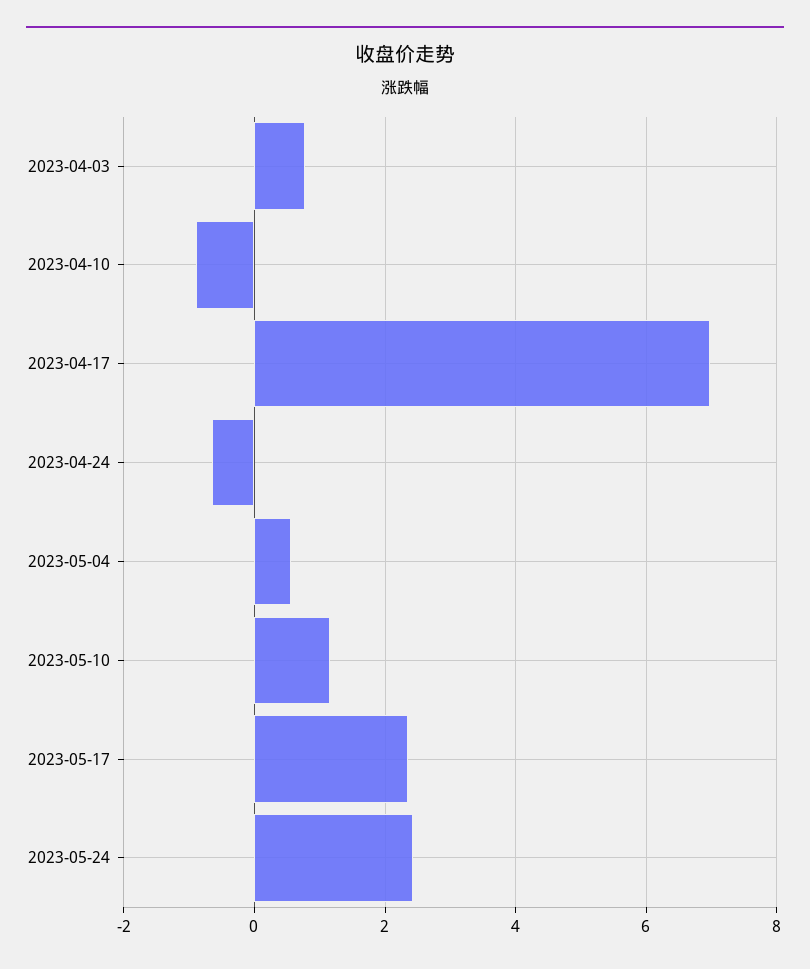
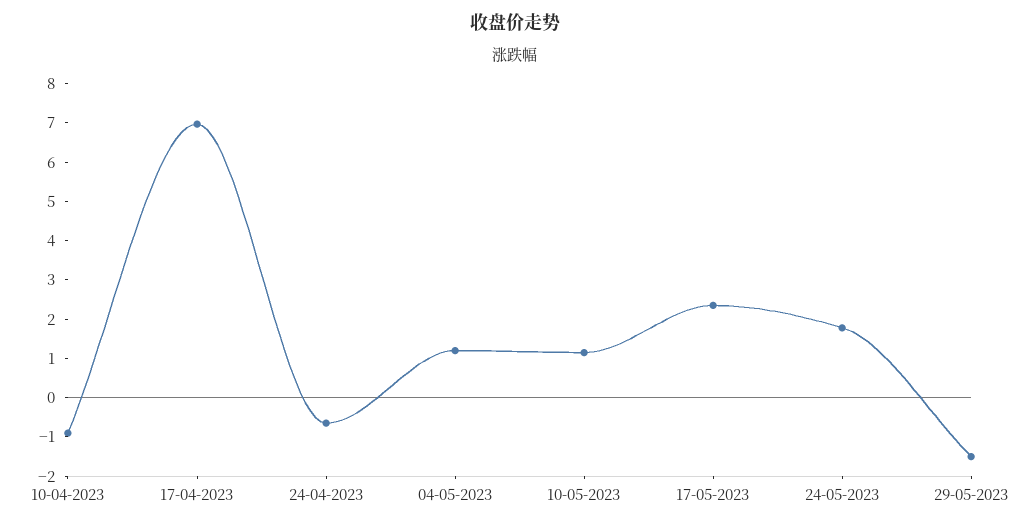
2023-04-03: 0.8 -> none
2023-05-04: 0.6 -> 1.25
2023-05-24: 2.4 -> 1.75
29-05-2023: none -> -1.5

